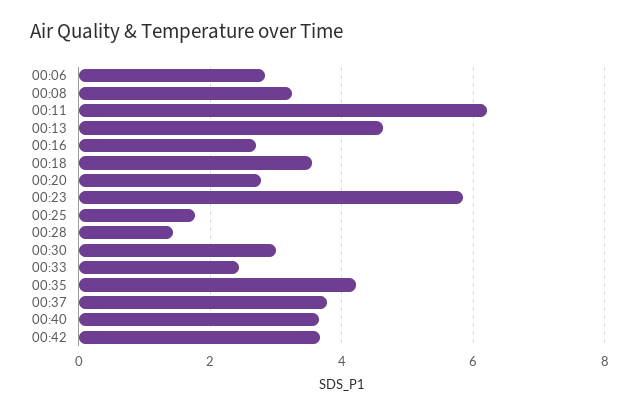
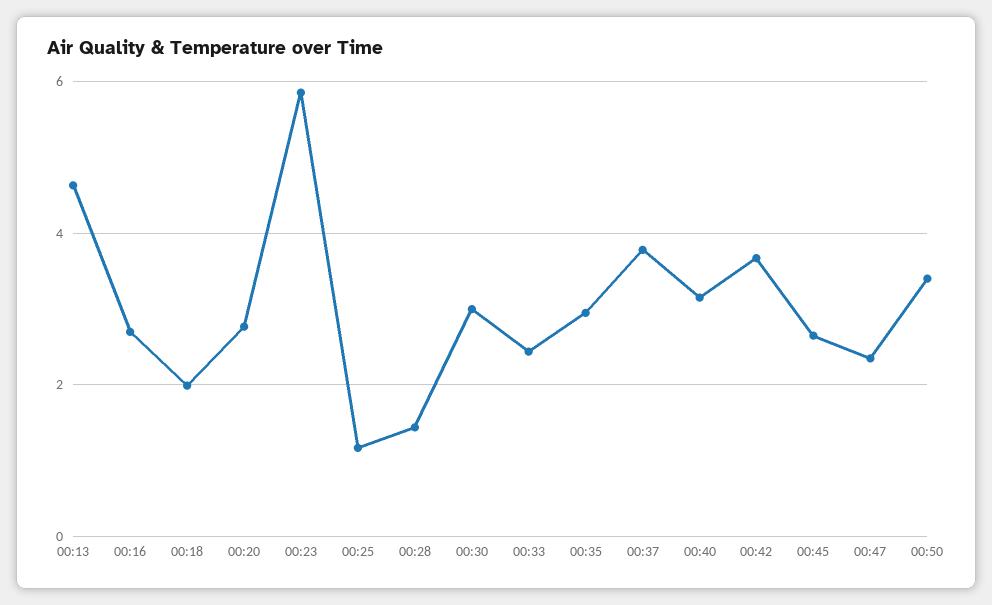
00:06: 2.8 -> none
00:08: 3.2 -> none
00:11: 6.2 -> none
00:18: 3.6 -> 2
00:25: 1.8 -> 1.2
00:35: 4.2 -> 3
00:40: 3.6 -> 3.2
00:45: none -> 2.6
00:47: none -> 2.4
00:50: none -> 3.4

